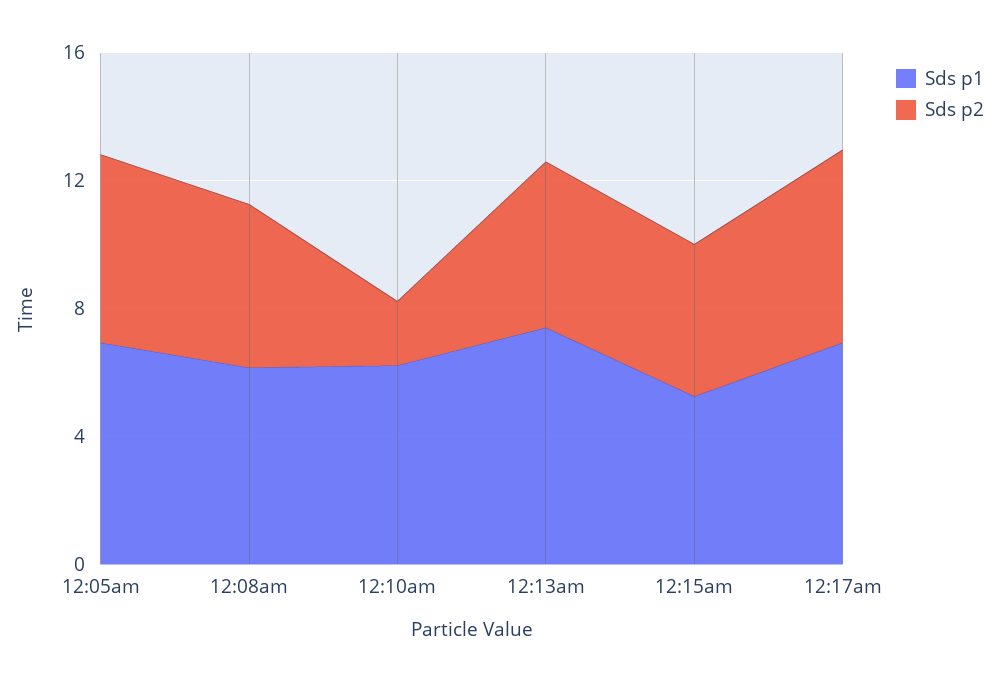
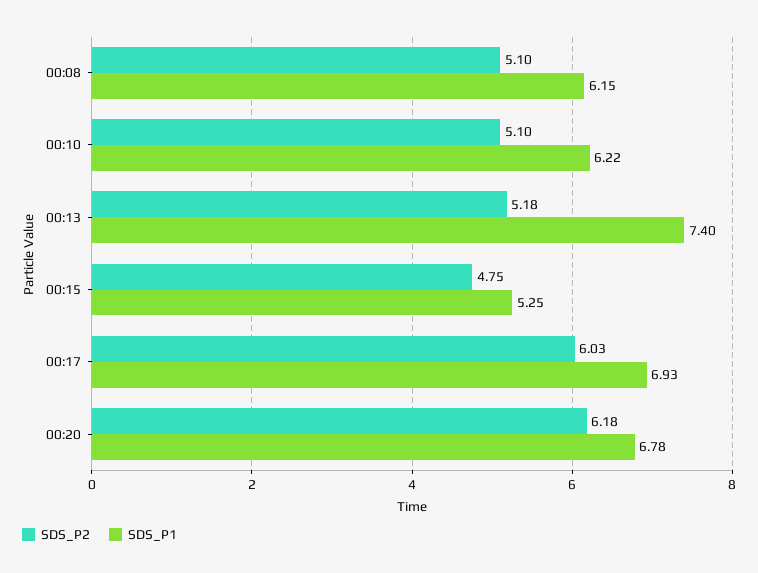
Sds p1, 12:05am: 7 -> none
Sds p2, 12:05am: 6 -> none
Sds p2, 12:10am: 2 -> 5.1
Sds p2, 00:20: none -> 6.18
Sds p1, 00:20: none -> 6.78

